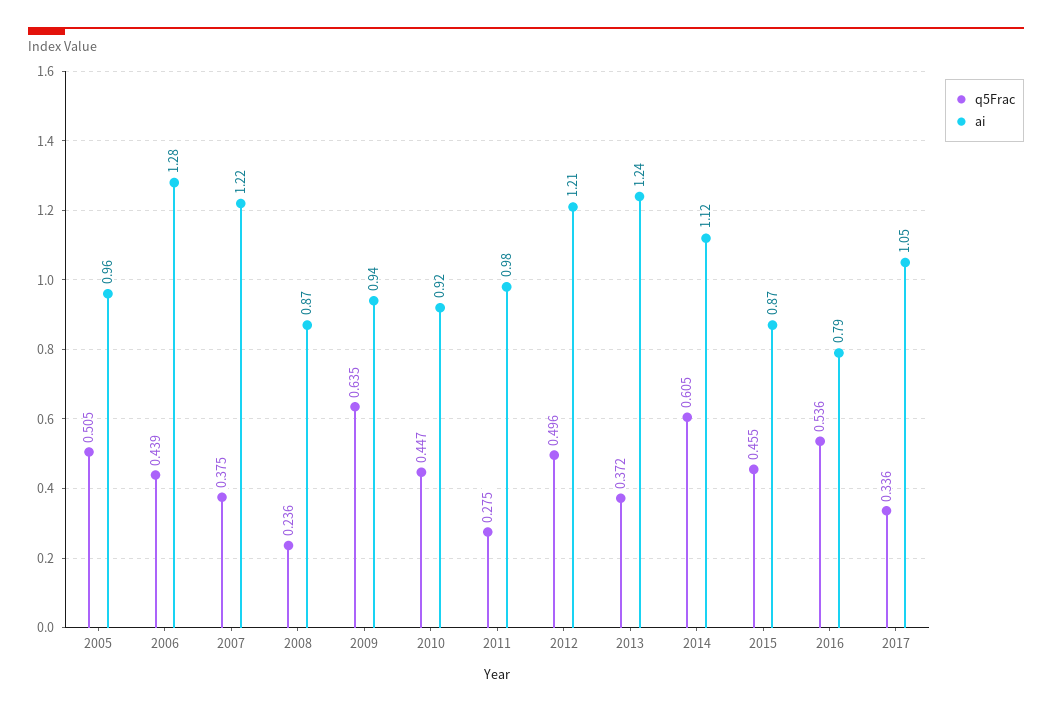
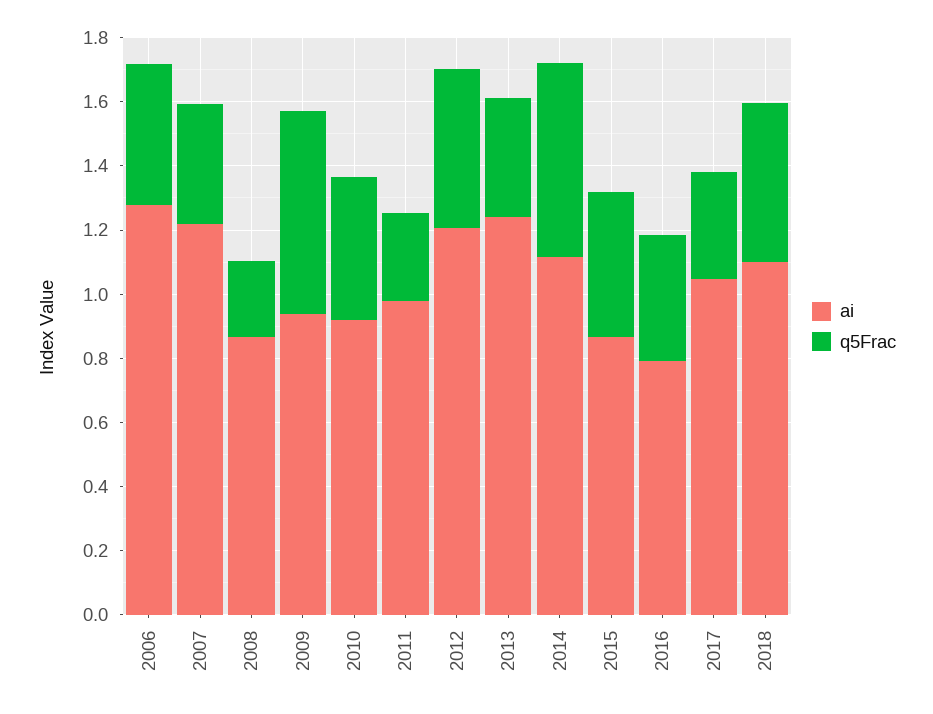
q5Frac, 2005: 0.505 -> none
ai, 2005: 0.96 -> none
q5Frac, 2016: 0.536 -> 0.4
ai, 2018: none -> 1.1
q5Frac, 2018: none -> 0.5

